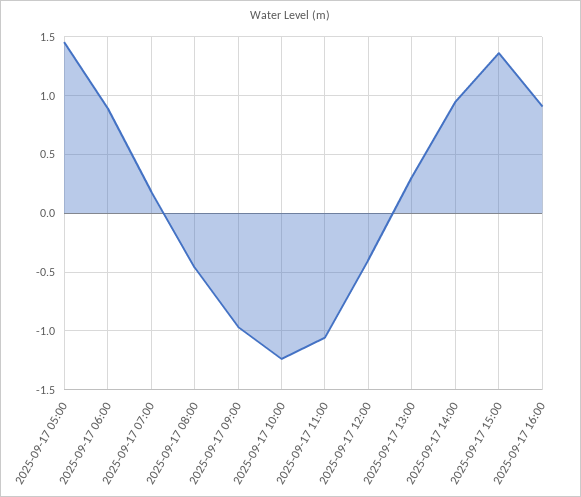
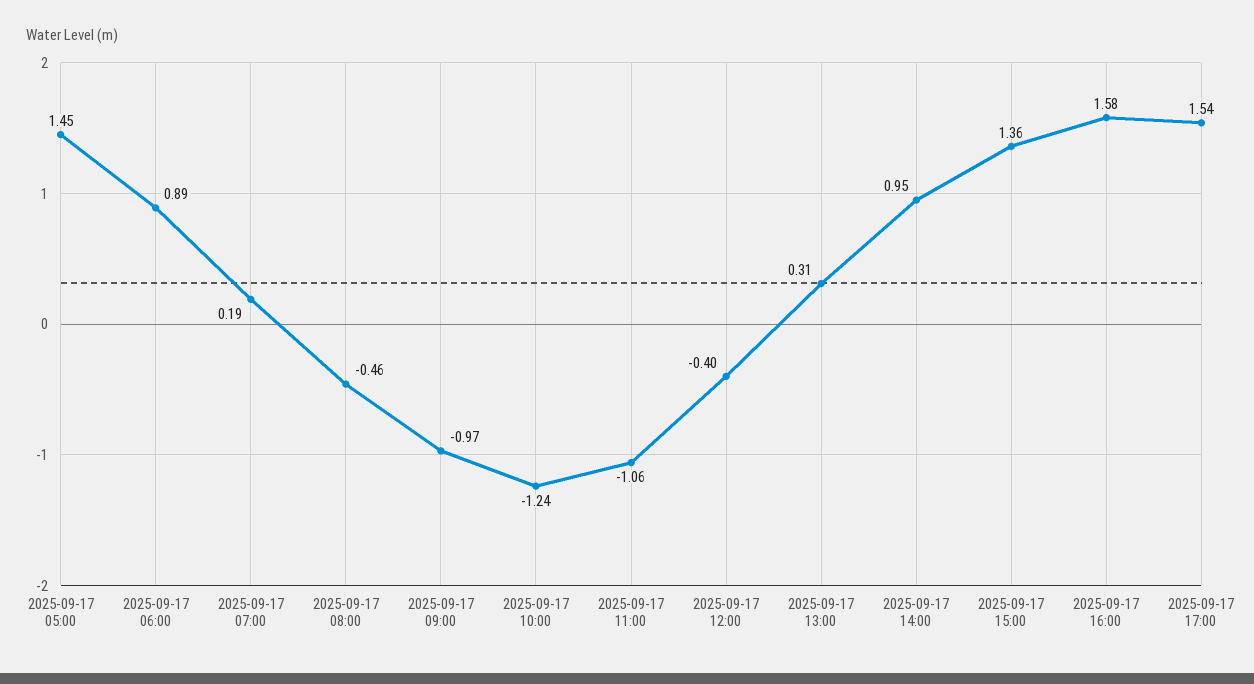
2025-09-17 16:00: 0.9 -> 1.58
2025-09-17 17:00: none -> 1.54

